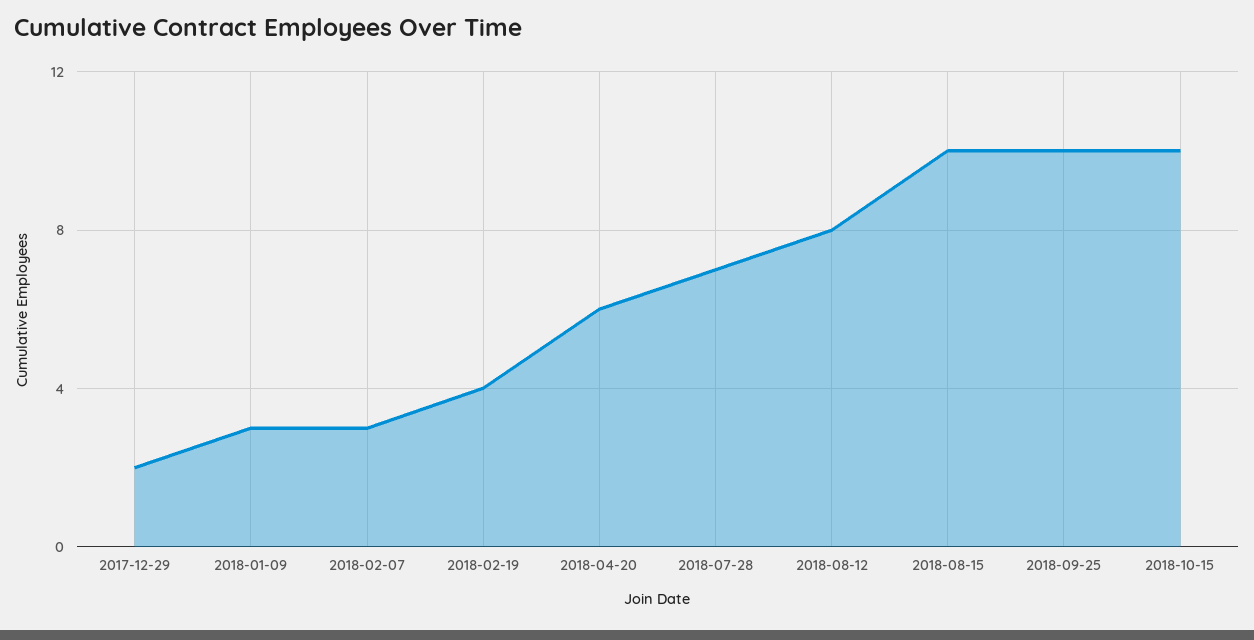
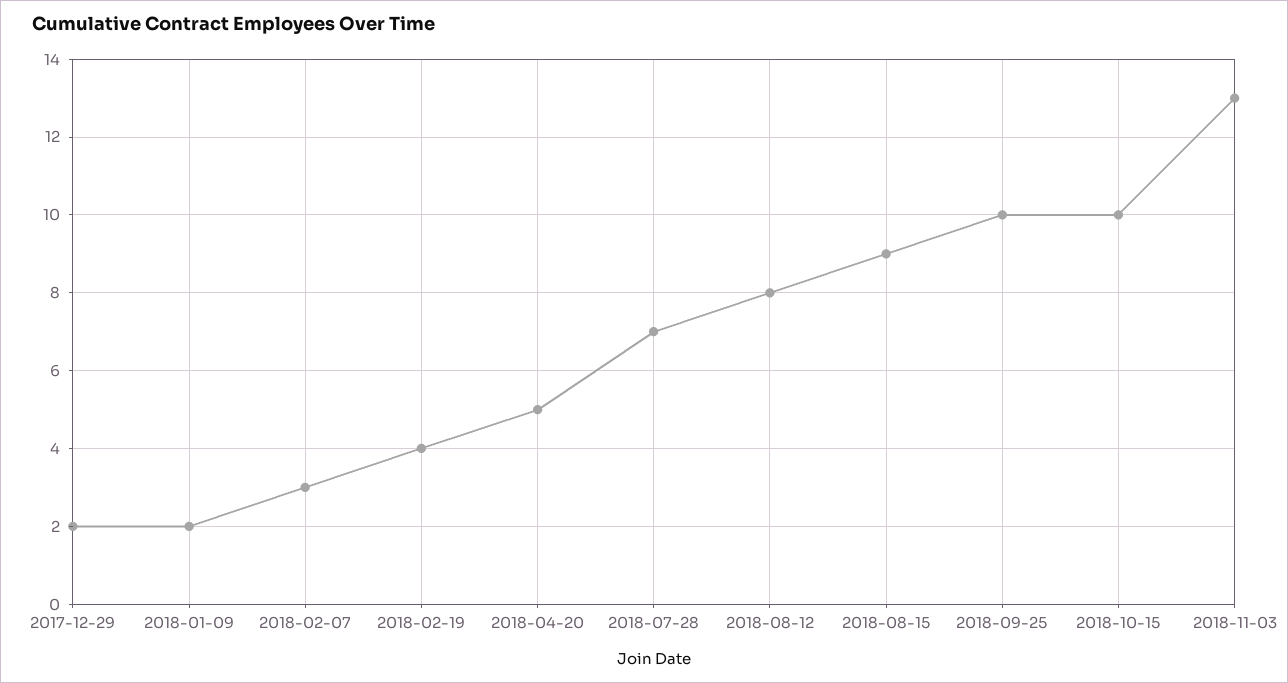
2018-01-09: 3 -> 2
2018-04-20: 6 -> 5
2018-08-15: 10 -> 9
2018-11-03: none -> 13

